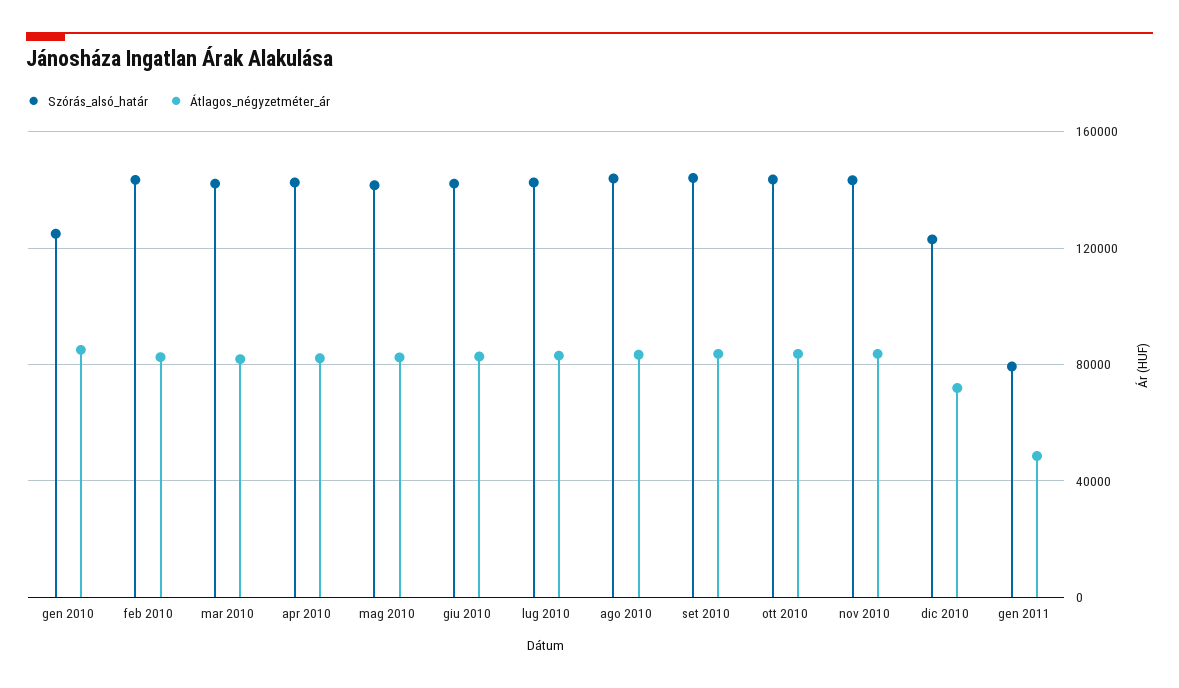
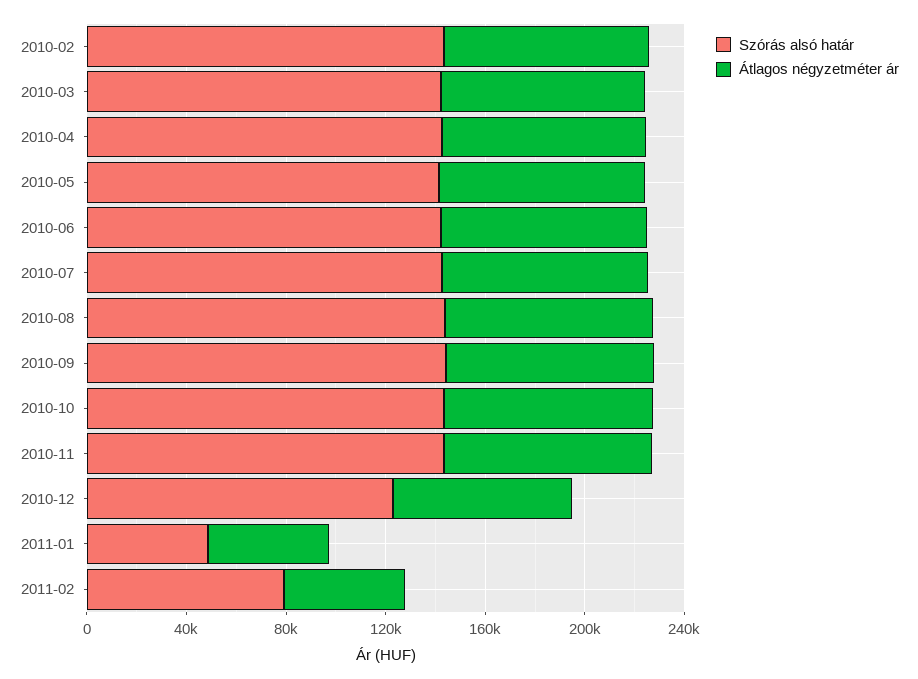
Szórás_alsó_határ, gen 2010: 125000 -> none
Átlagos_négyzetméter_ár, gen 2010: 85000 -> none
Szórás_alsó_határ, gen 2011: 80000 -> 50000
Szórás_alsó_határ, 2011-02: none -> 80000
Átlagos_négyzetméter_ár, 2011-02: none -> 50000

